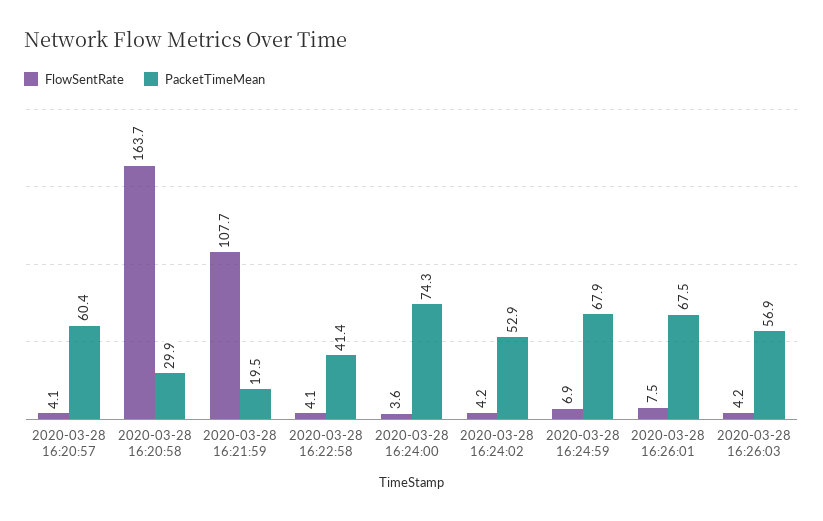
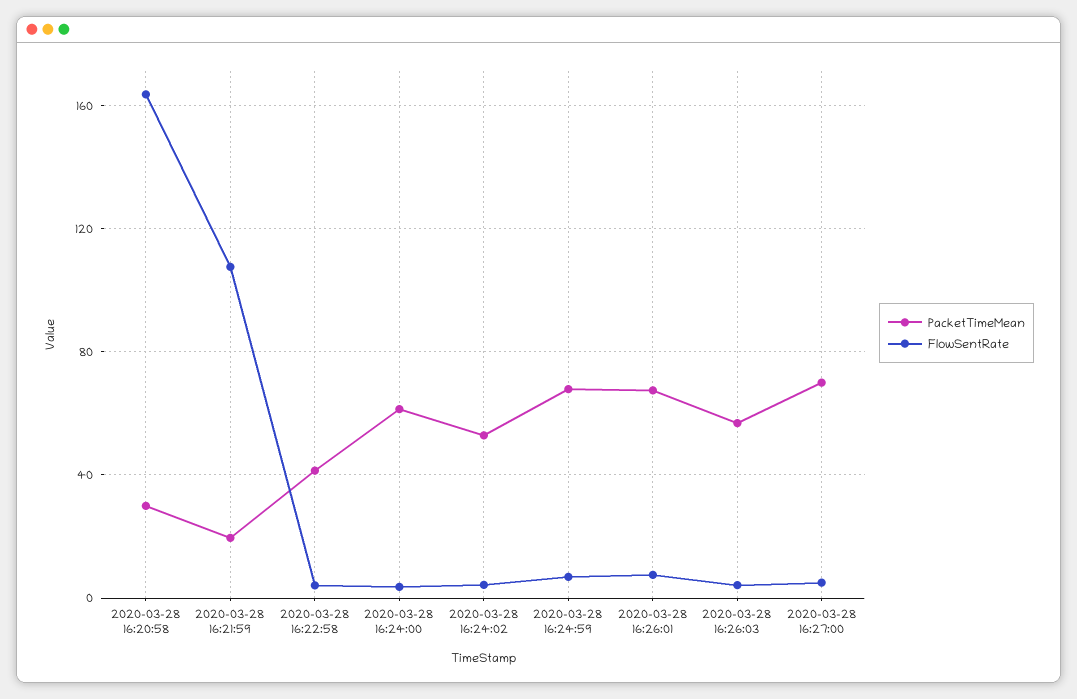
FlowSentRate, 2020-03-28 16:20:57: 4.1 -> none
PacketTimeMean, 2020-03-28 16:20:57: 60.4 -> none
PacketTimeMean, 2020-03-28 16:24:00: 74.3 -> 60
PacketTimeMean, 2020-03-28 16:27:00: none -> 70
FlowSentRate, 2020-03-28 16:27:00: none -> 5

